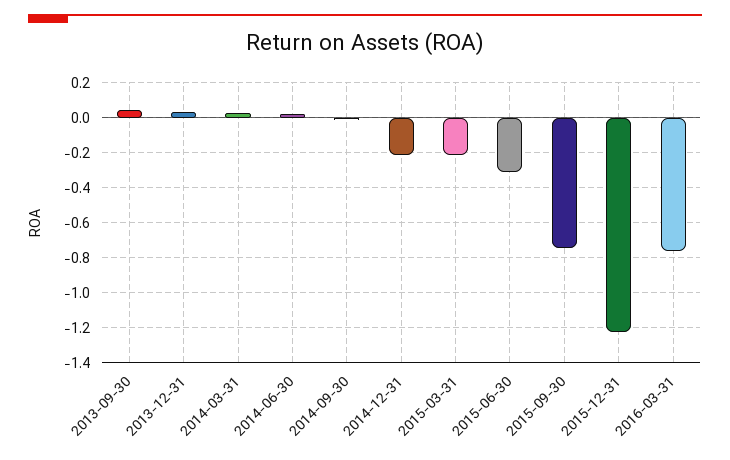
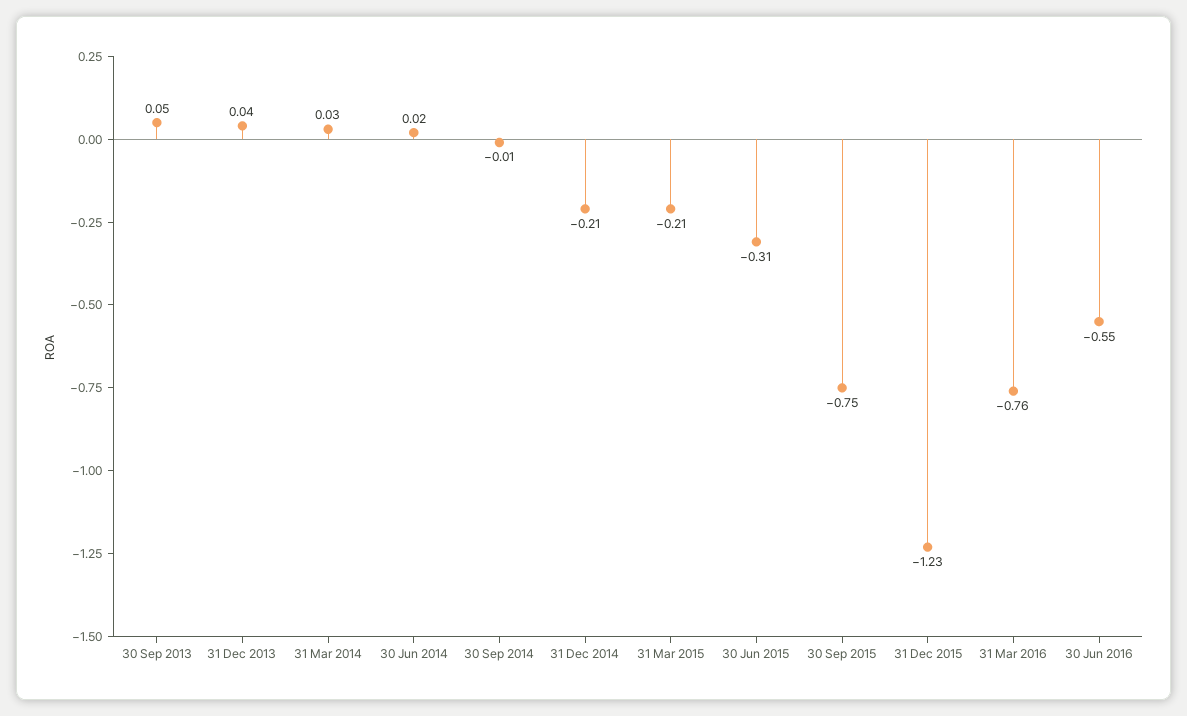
30 Jun 2016: none -> -0.55

